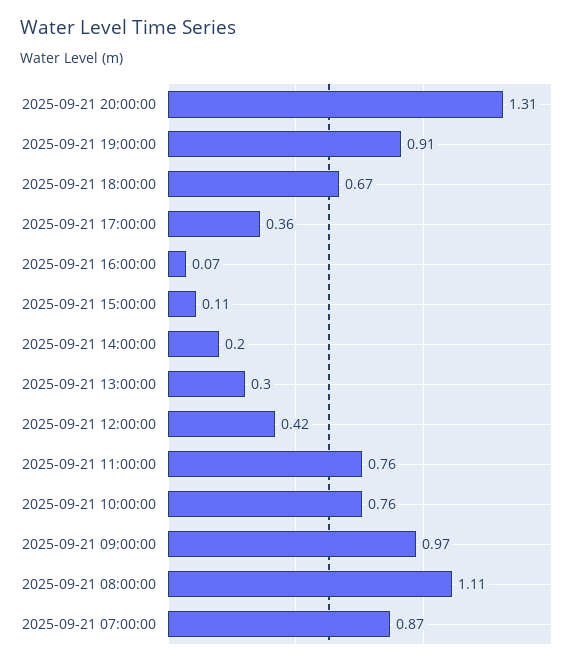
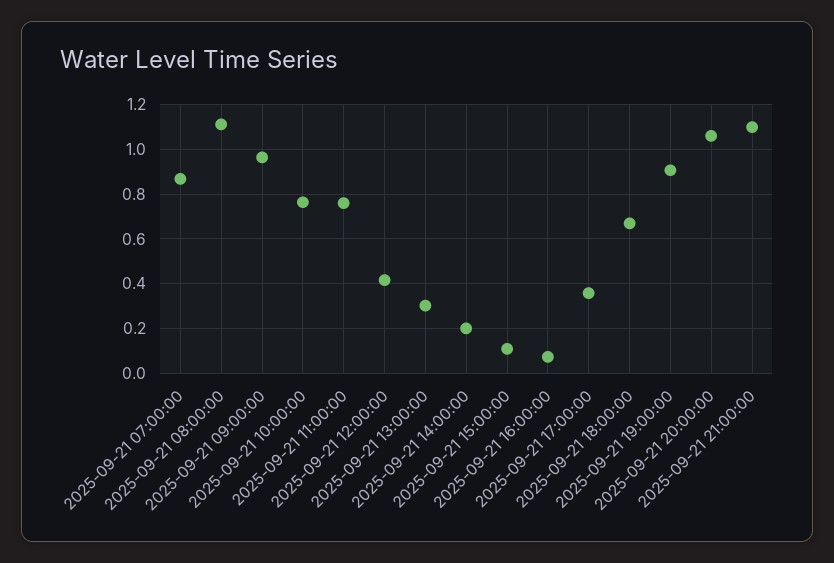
2025-09-21 20:00:00: 1.31 -> 1.05
2025-09-21 21:00:00: none -> 1.1

